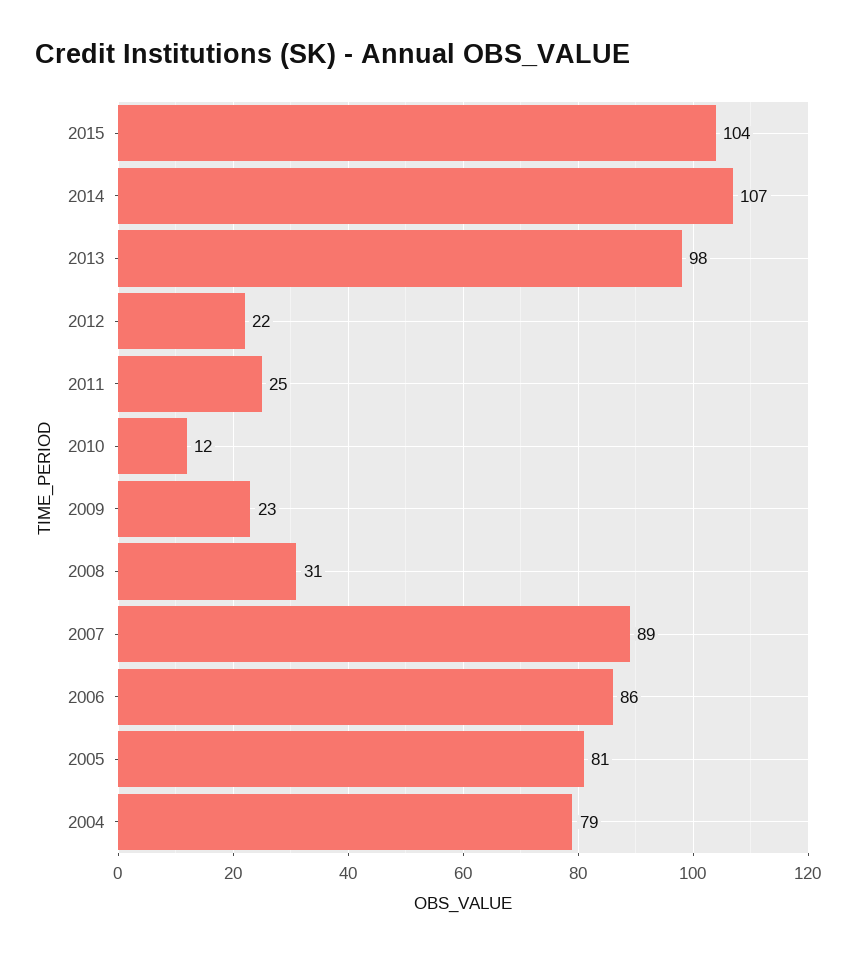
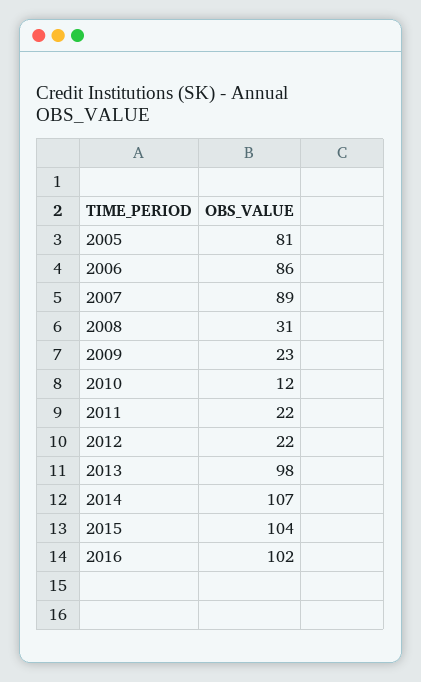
2011: 25 -> 22
2004: 79 -> none
2016: none -> 102

